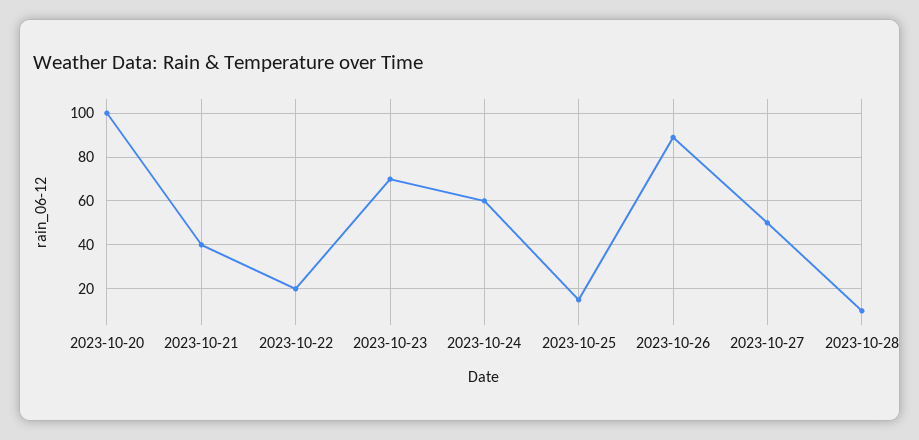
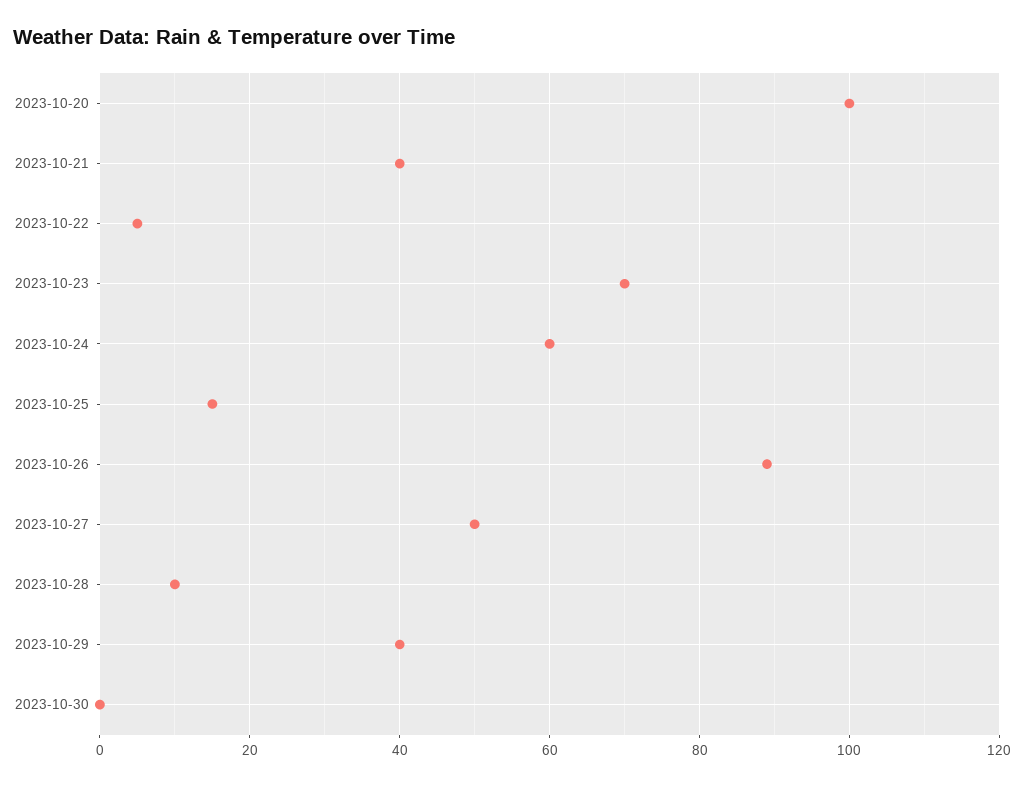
2023-10-22: 20 -> 5
2023-10-29: none -> 40
2023-10-30: none -> 0

